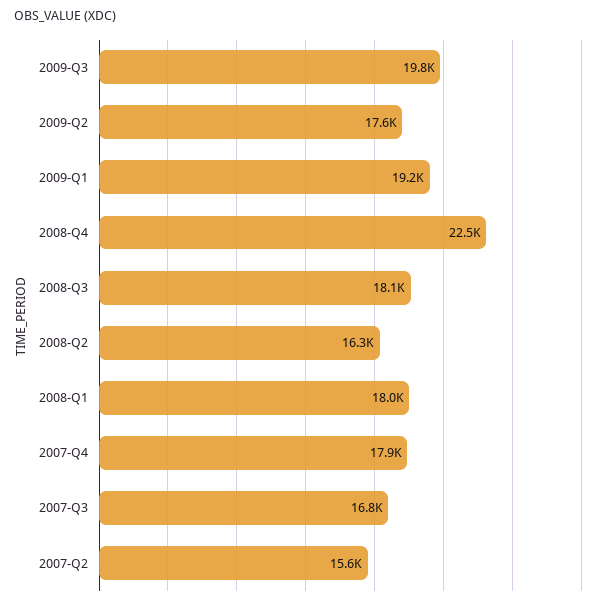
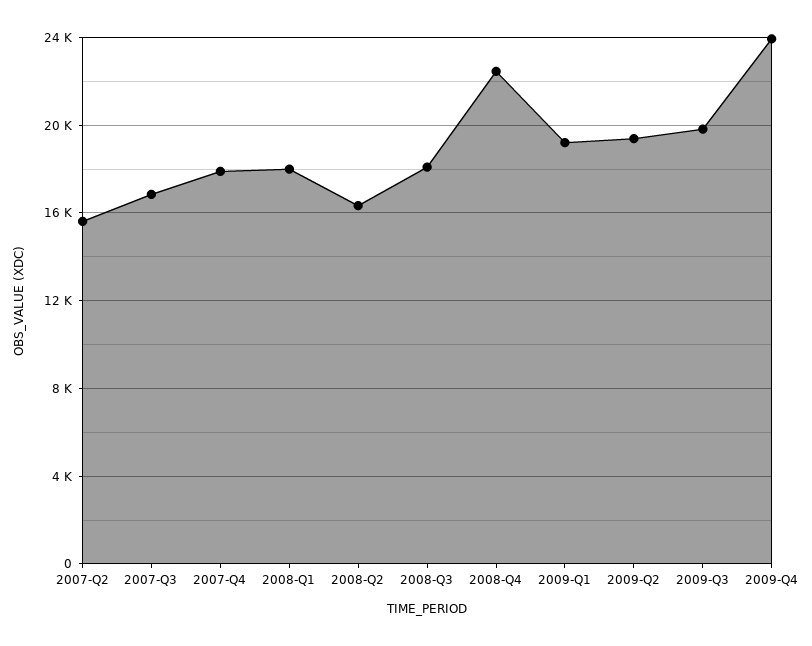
2009-Q2: 17600 -> 19500
2009-Q4: none -> 24000

